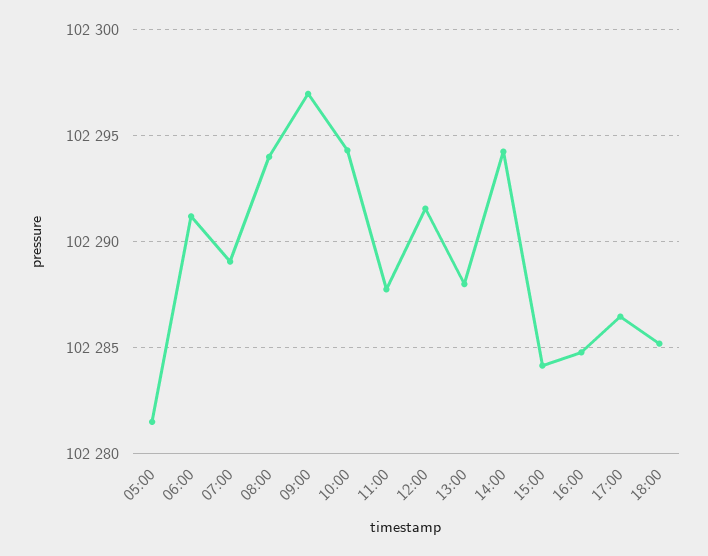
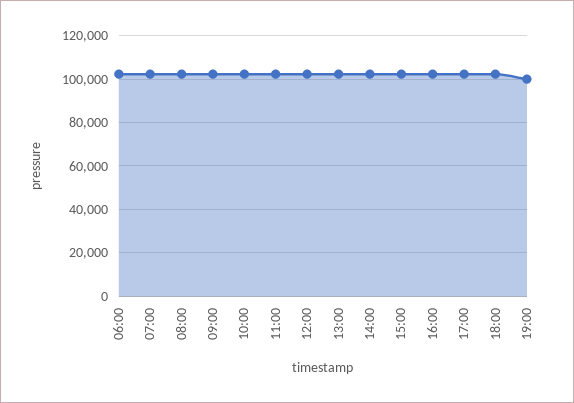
05:00: 102281.5 -> none
19:00: none -> 100000

